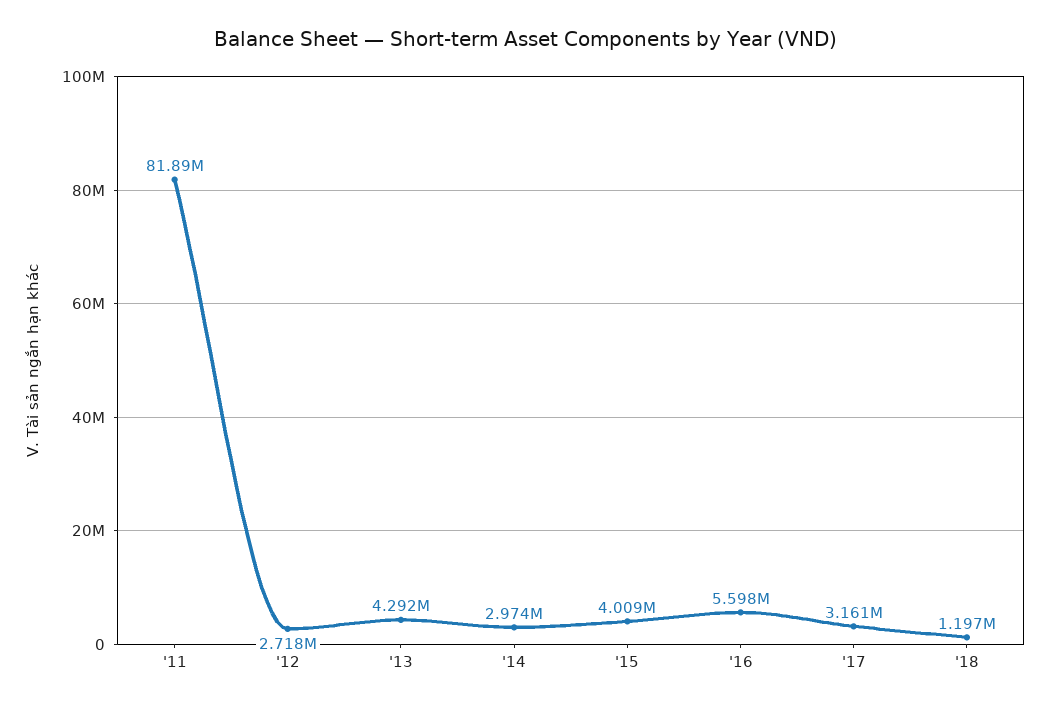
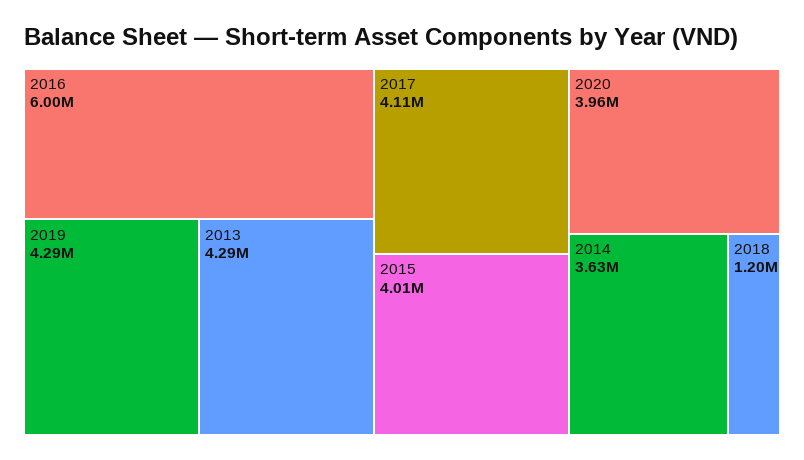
'11: 81890000 -> none
'12: 2718000 -> none
'14: 2974000 -> 3630000
'16: 5598000 -> 6000000
'17: 3161000 -> 4110000
2019: none -> 4290000
2020: none -> 3960000

